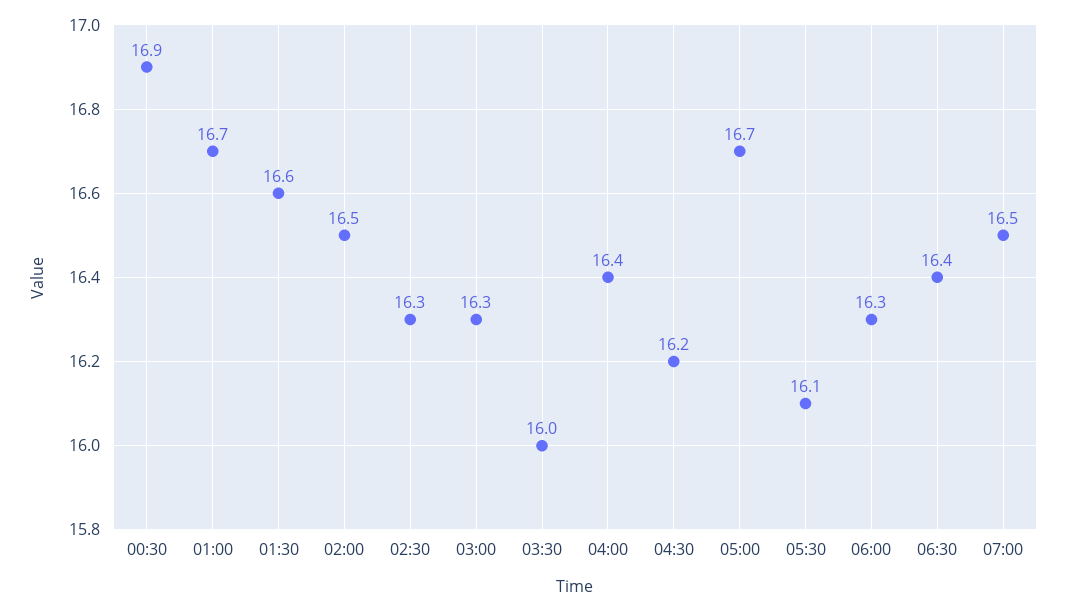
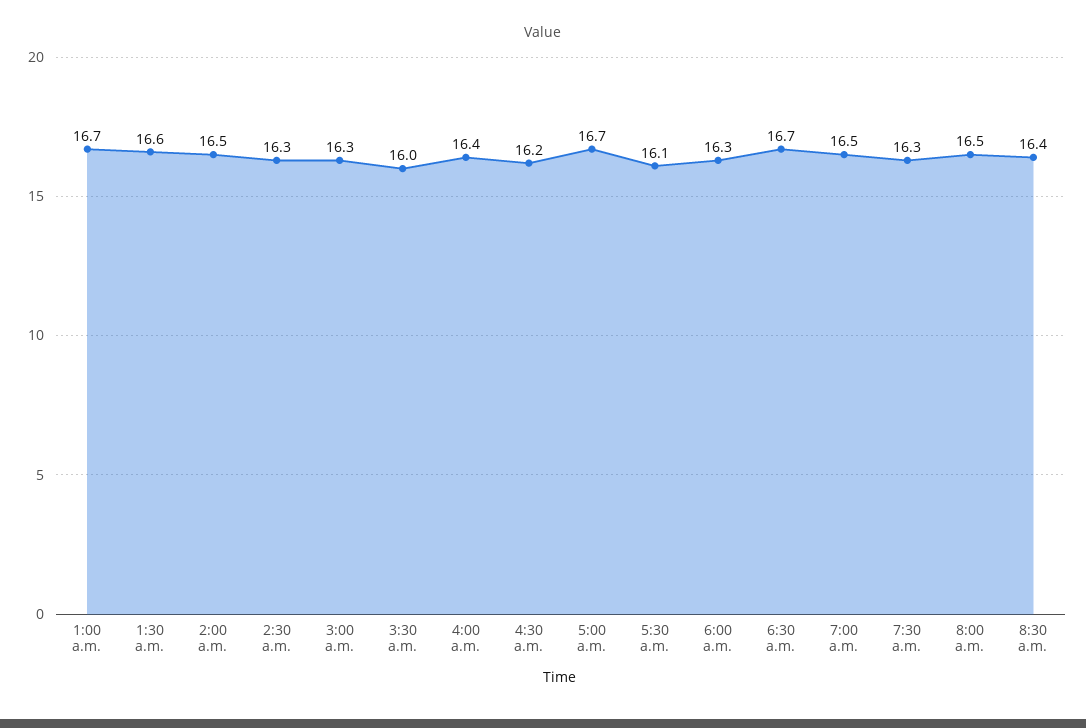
00:30: 16.9 -> none
06:30: 16.4 -> 16.7
7:30 a.m.: none -> 16.3
8:00 a.m.: none -> 16.5
8:30 a.m.: none -> 16.4

